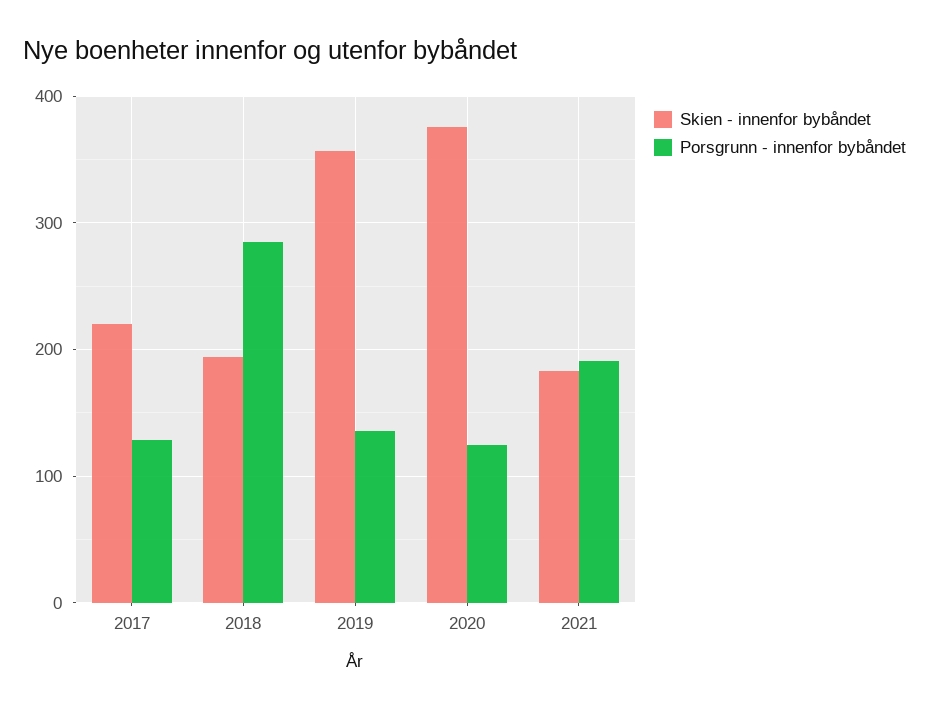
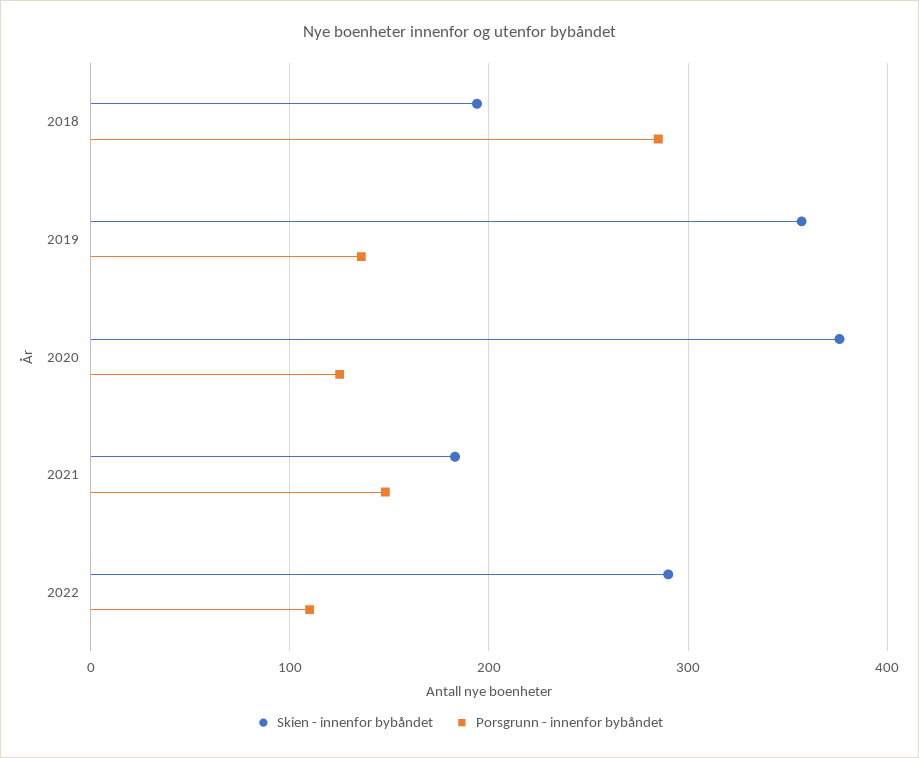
Skien - innenfor bybåndet, 2017: 220 -> none
Porsgrunn - innenfor bybåndet, 2017: 130 -> none
Porsgrunn - innenfor bybåndet, 2021: 190 -> 150
Skien - innenfor bybåndet, 2022: none -> 290
Porsgrunn - innenfor bybåndet, 2022: none -> 110

